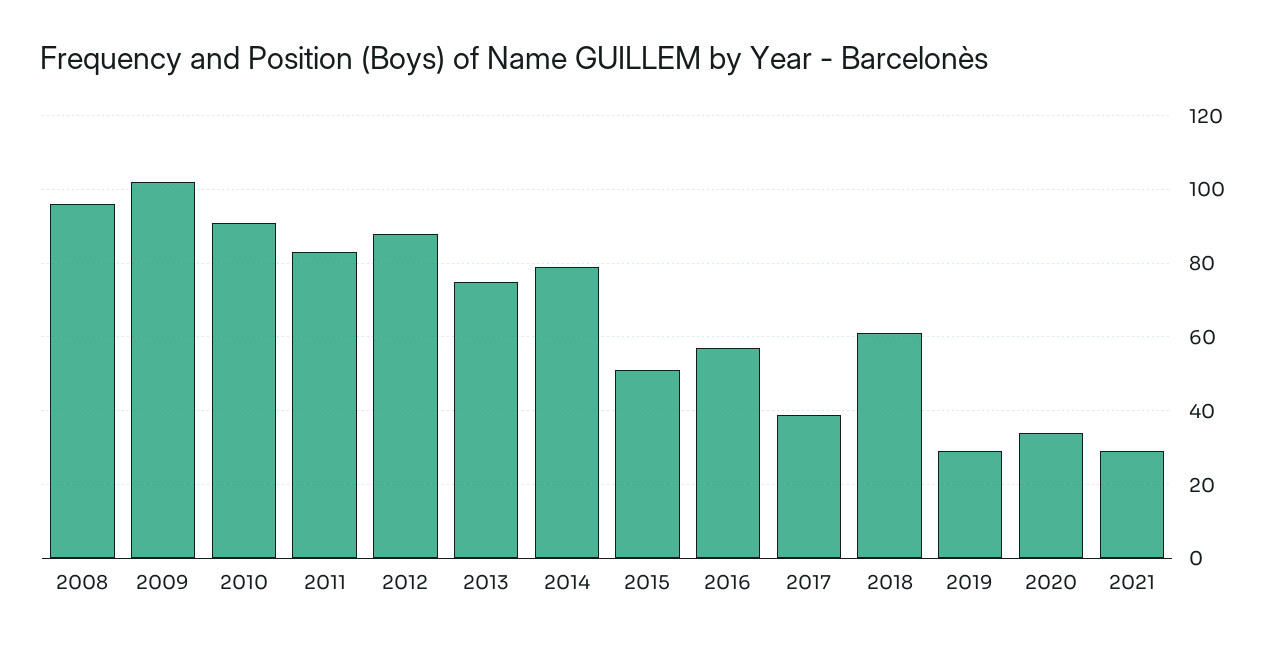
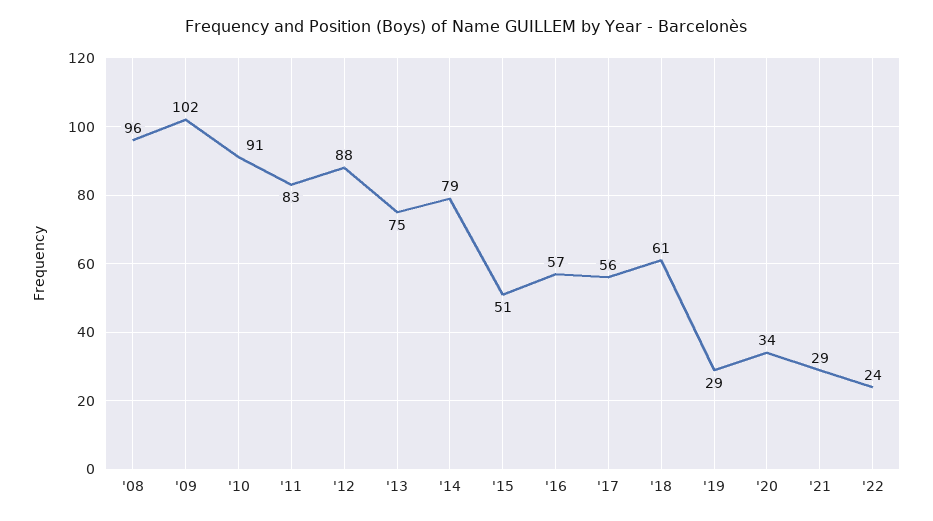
2017: 40 -> 56
'22: none -> 24

